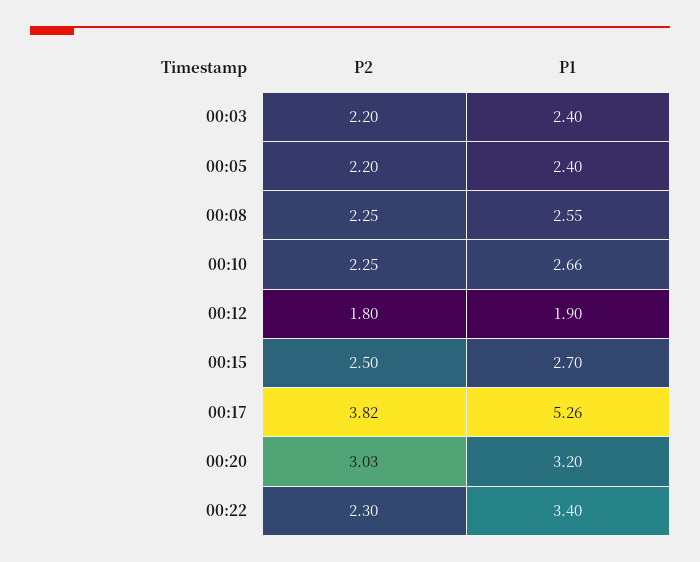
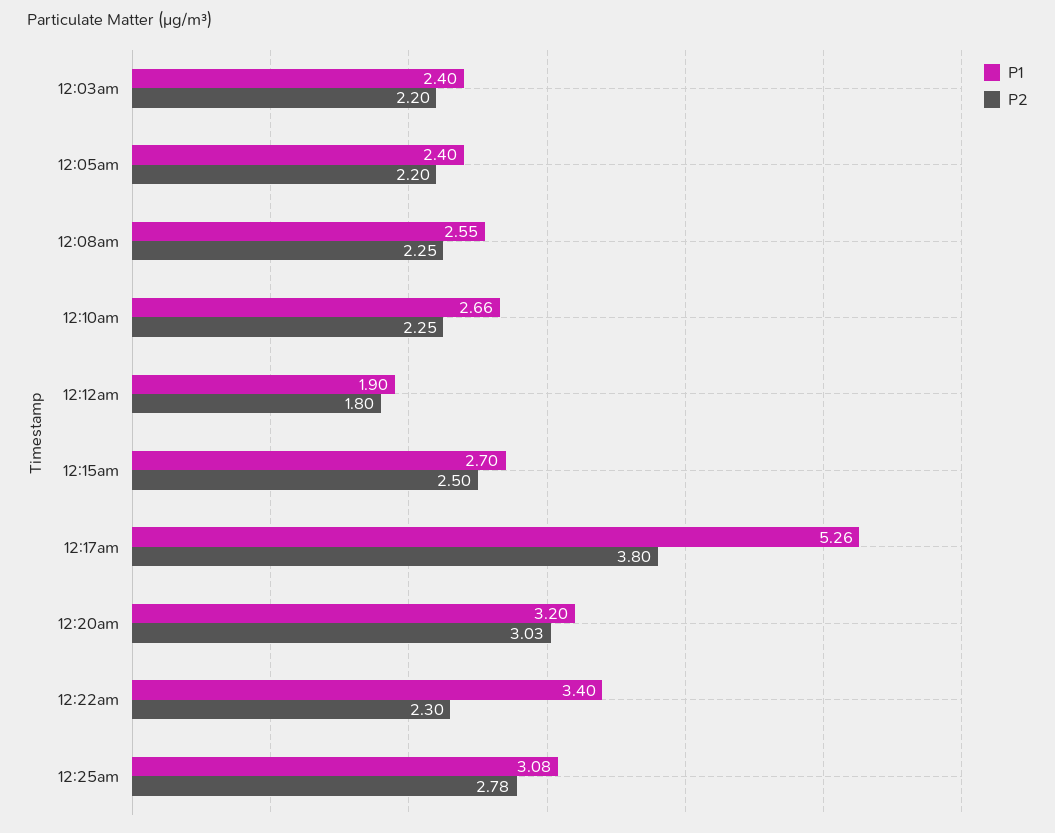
P2, 00:17: 3.82 -> 3.8
P1, 12:25am: none -> 3.08
P2, 12:25am: none -> 2.78

